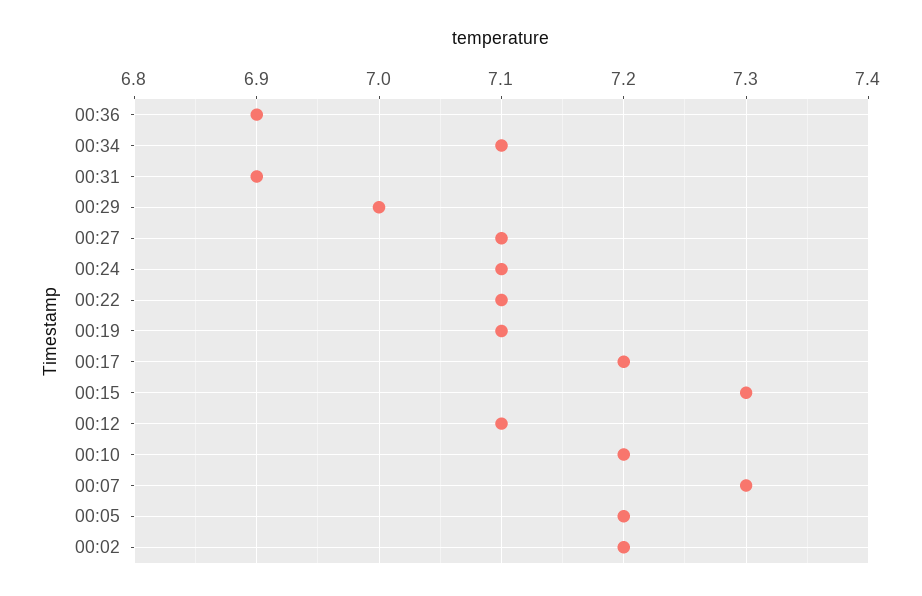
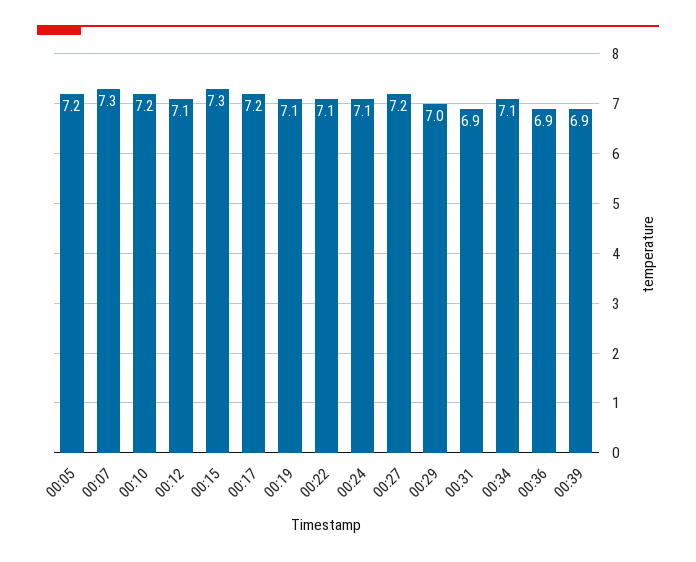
00:27: 7.1 -> 7.2
00:02: 7.2 -> none
00:39: none -> 6.9

